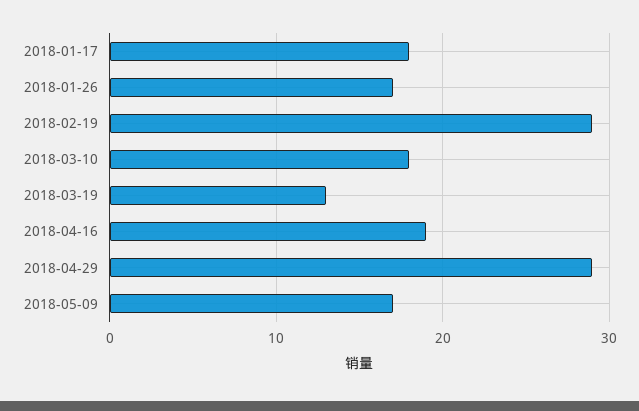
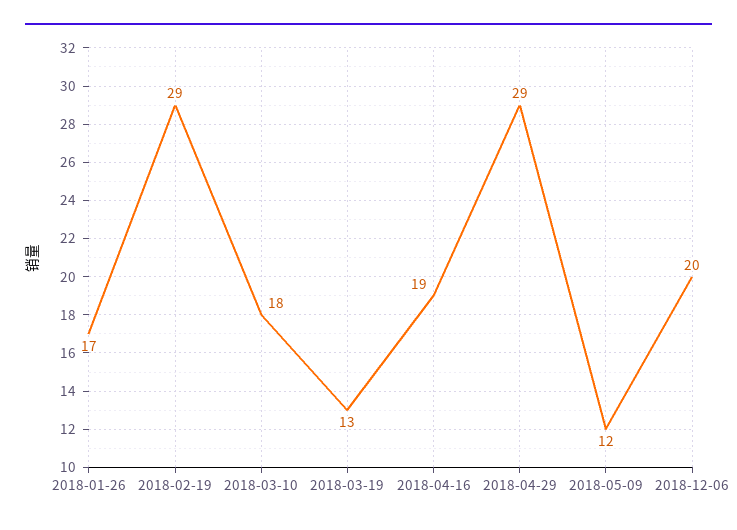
2018-01-17: 18 -> none
2018-05-09: 17 -> 12
2018-12-06: none -> 20

